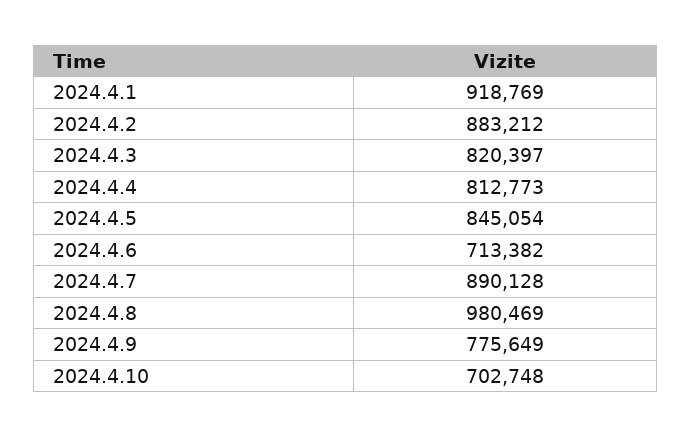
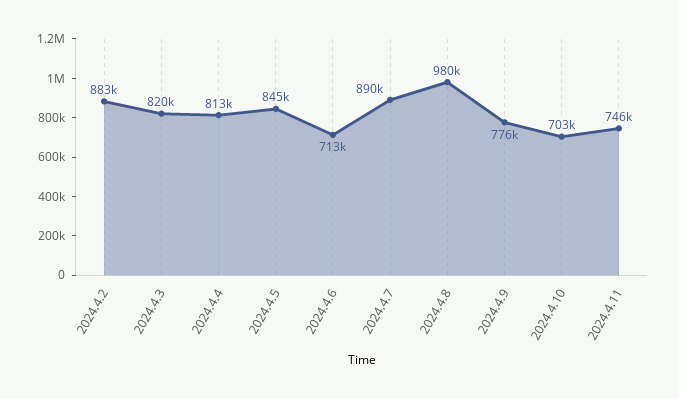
2024.4.1: 918769 -> none
2024.4.11: none -> 746000

